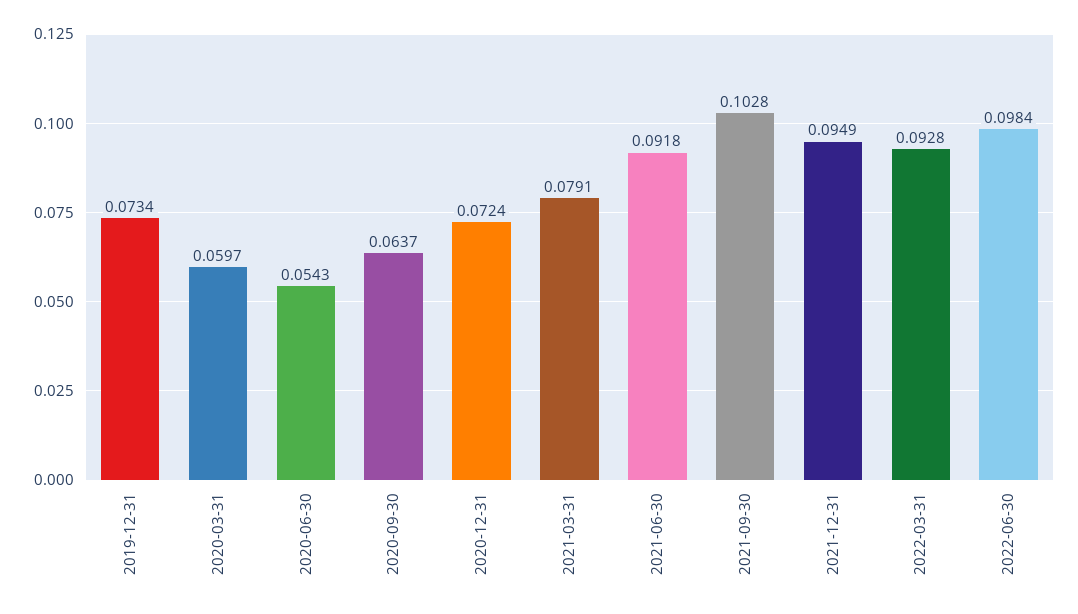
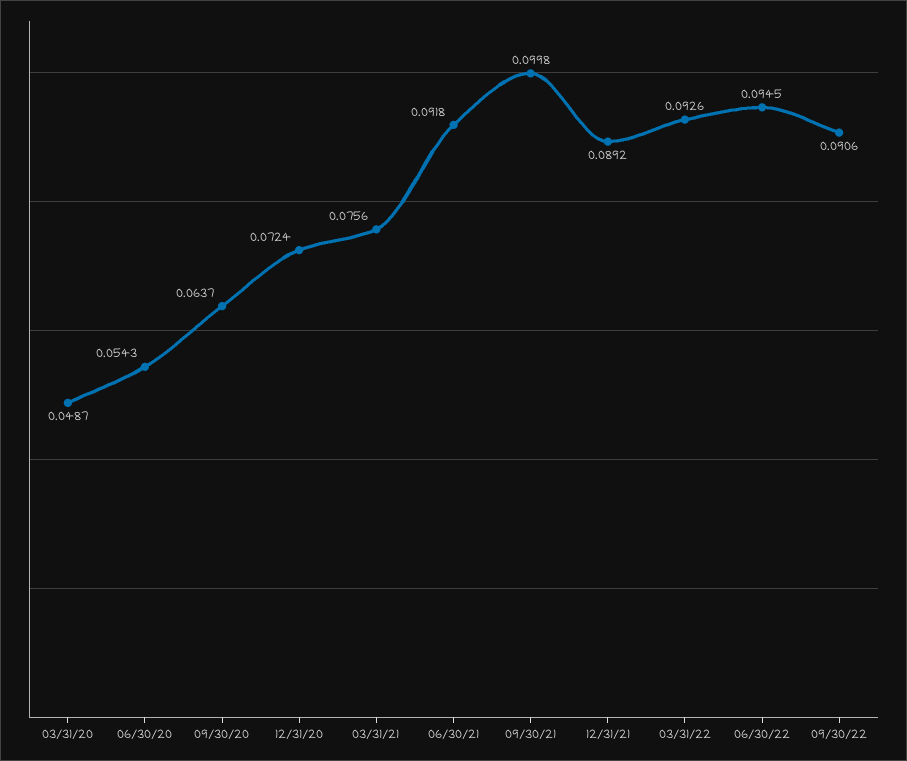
2019-12-31: 0.0734 -> none
2020-03-31: 0.0597 -> 0.0487
2021-03-31: 0.0791 -> 0.0756
2021-09-30: 0.1028 -> 0.0998
2021-12-31: 0.0949 -> 0.0892
2022-03-31: 0.0928 -> 0.0926
2022-06-30: 0.0984 -> 0.0945
09/30/22: none -> 0.0906

